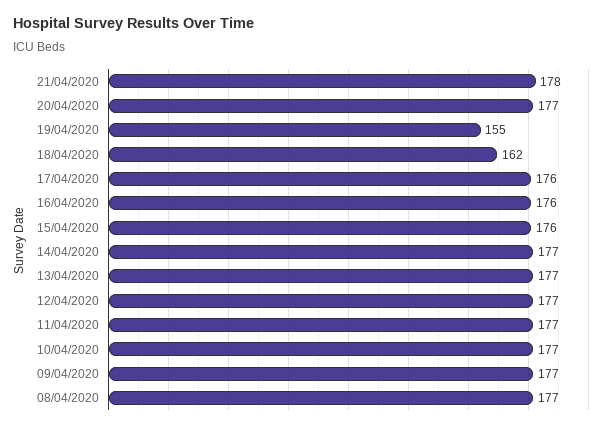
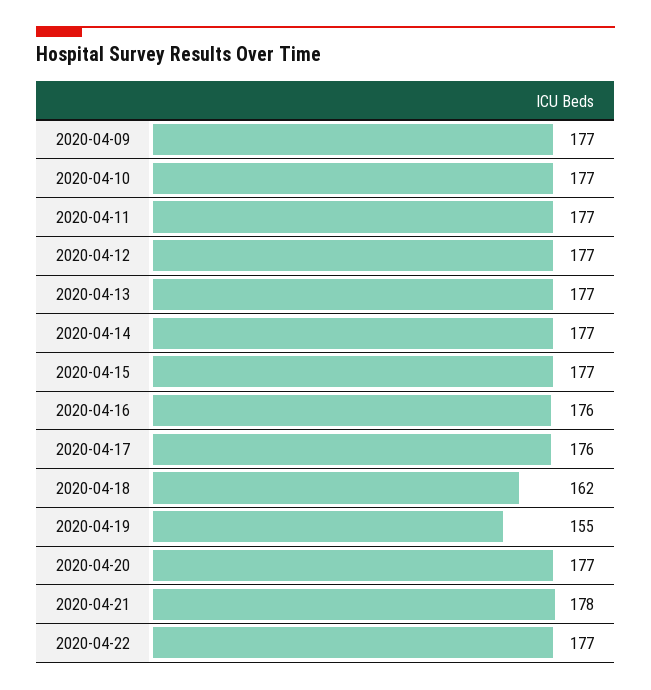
15/04/2020: 176 -> 177
08/04/2020: 177 -> none
2020-04-22: none -> 177

